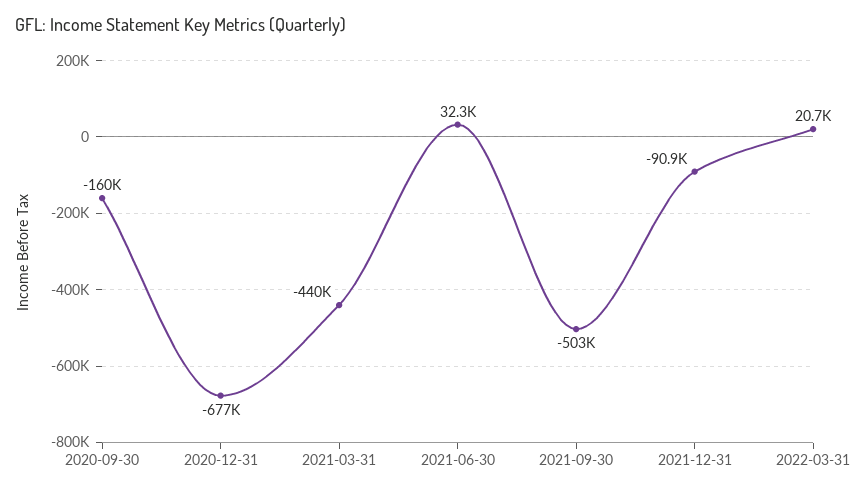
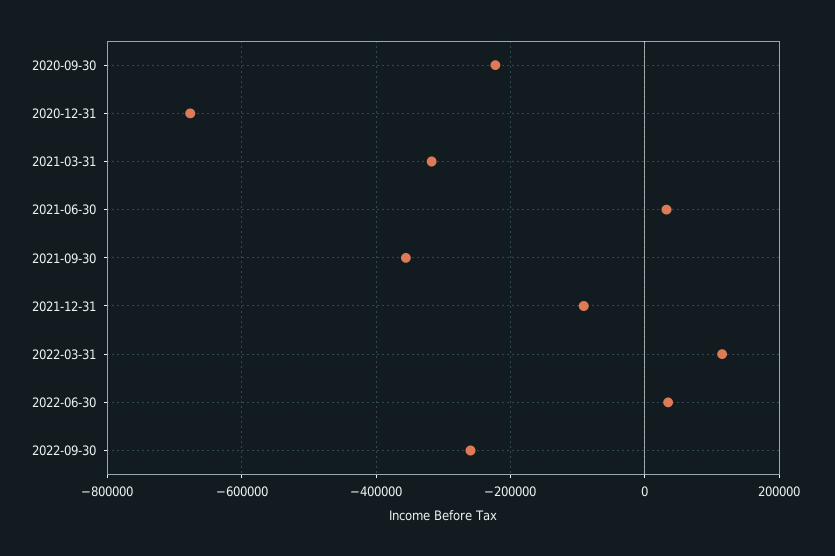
2020-09-30: -160000 -> -220000
2021-03-31: -440000 -> -320000
2021-09-30: -503000 -> -360000
2022-03-31: 20700 -> 120000
2022-06-30: none -> 40000
2022-09-30: none -> -260000

